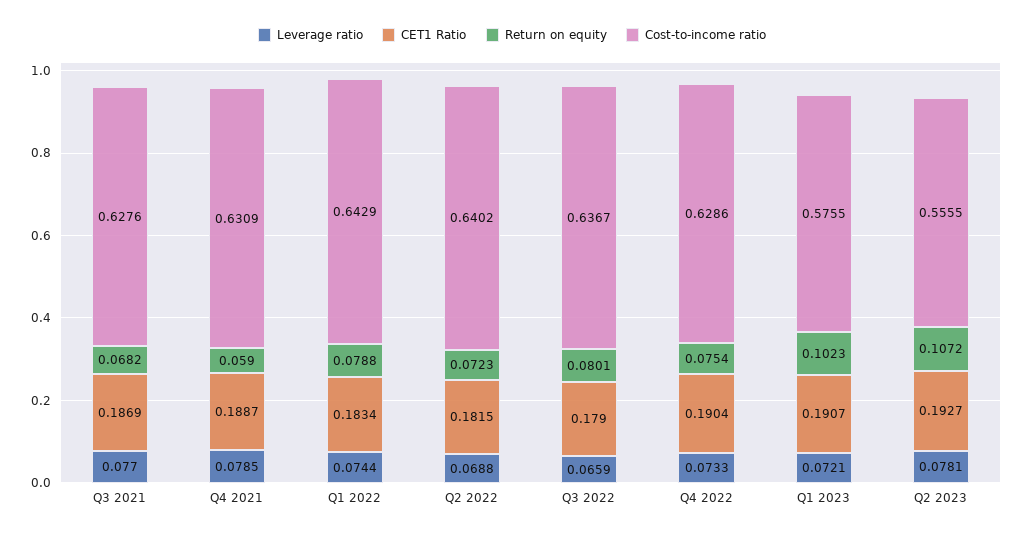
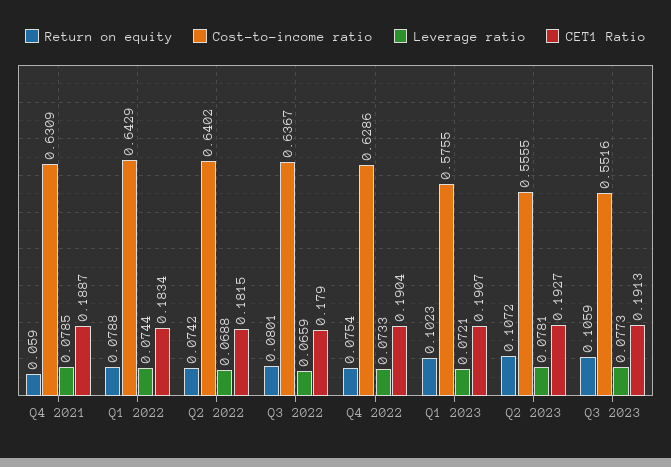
Leverage ratio, Q3 2021: 0.077 -> none
CET1 Ratio, Q3 2021: 0.1869 -> none
Return on equity, Q3 2021: 0.0682 -> none
Cost-to-income ratio, Q3 2021: 0.6276 -> none
Return on equity, Q2 2022: 0.0723 -> 0.0742
Return on equity, Q3 2023: none -> 0.1059
Cost-to-income ratio, Q3 2023: none -> 0.5516
Leverage ratio, Q3 2023: none -> 0.0773
CET1 Ratio, Q3 2023: none -> 0.1913

